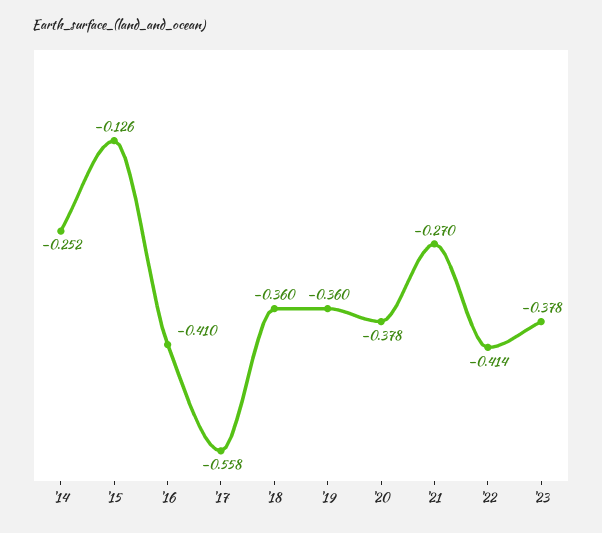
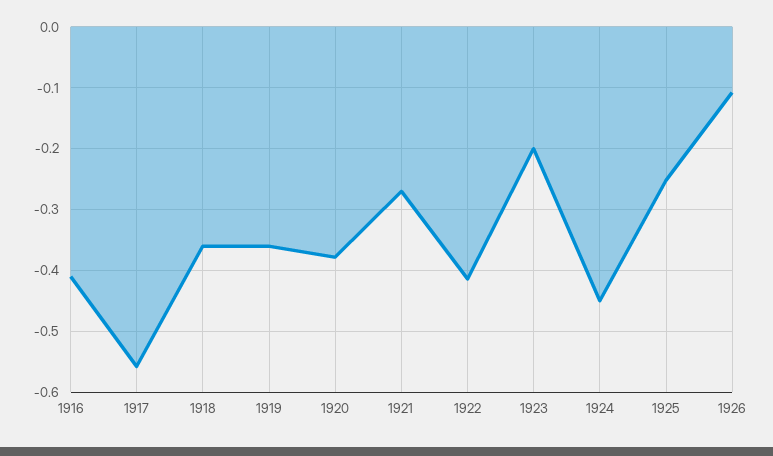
'14: -0.252 -> none
'15: -0.126 -> none
'23: -0.378 -> -0.2
1924: none -> -0.45
1925: none -> -0.25
1926: none -> -0.11

